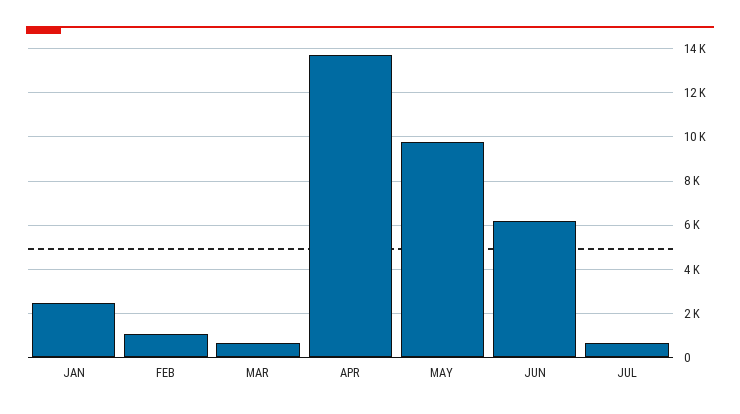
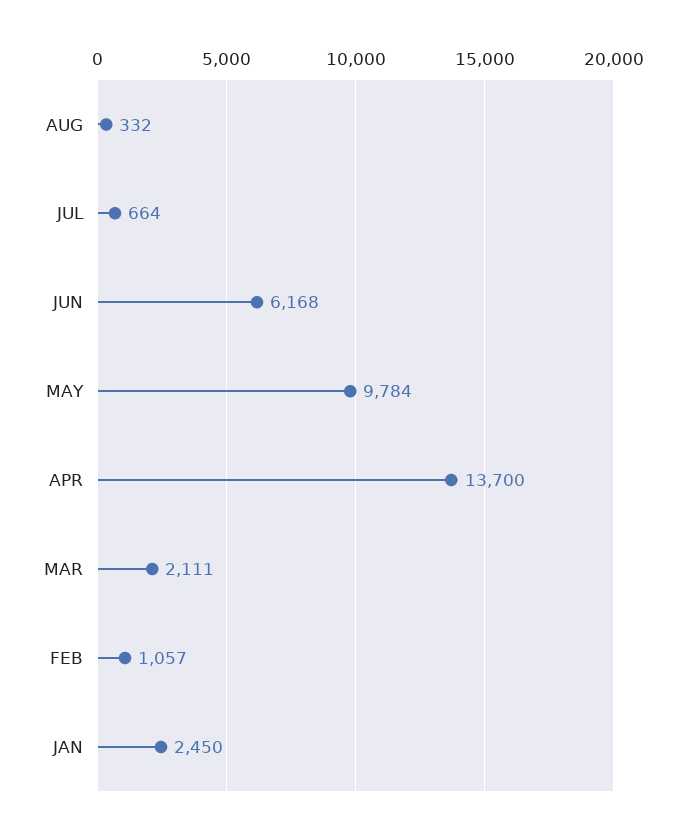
MAR: 500 -> 2111
AUG: none -> 332

